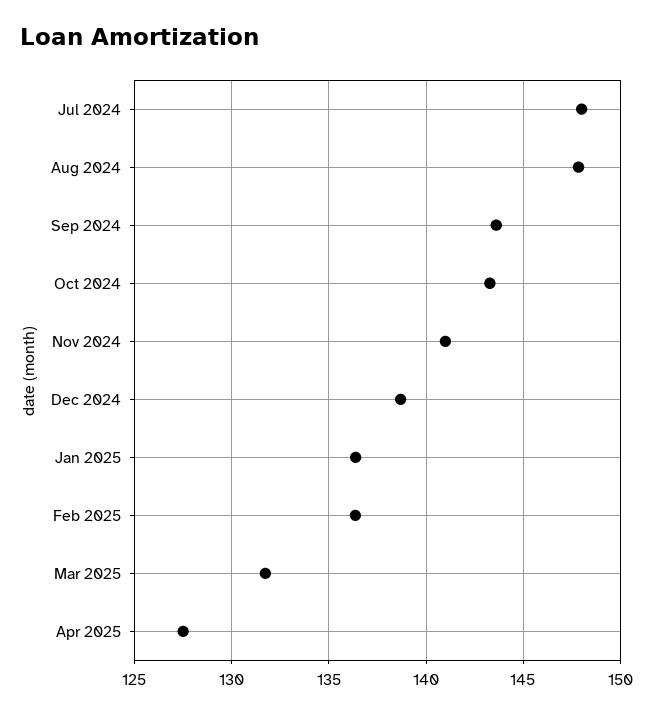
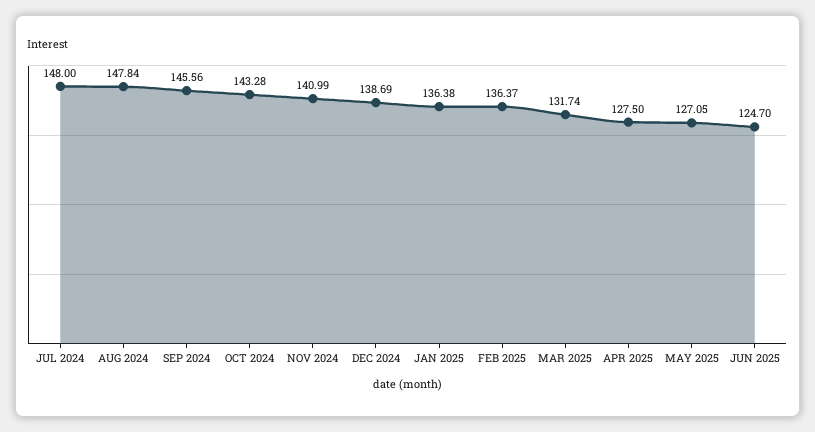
Sep 2024: 143.5 -> 145.56
MAY 2025: none -> 127.05
JUN 2025: none -> 124.7

